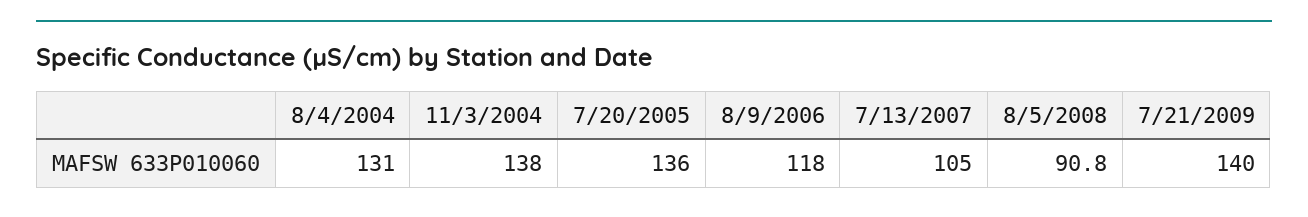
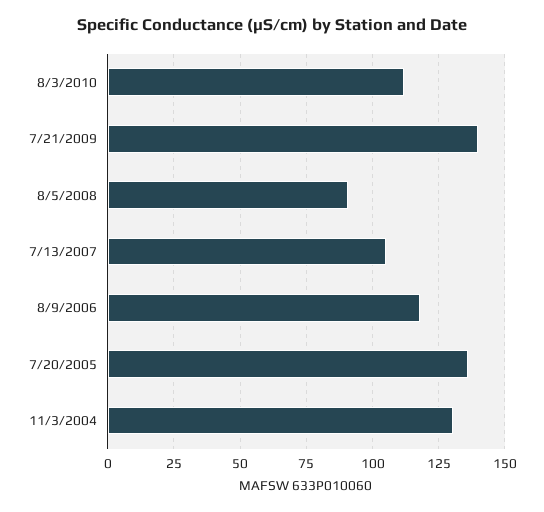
8/4/2004: 131 -> none
11/3/2004: 138 -> 130
8/3/2010: none -> 112.5

